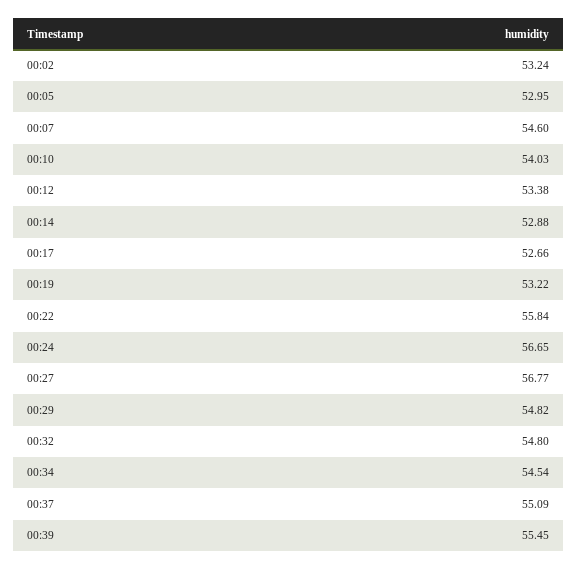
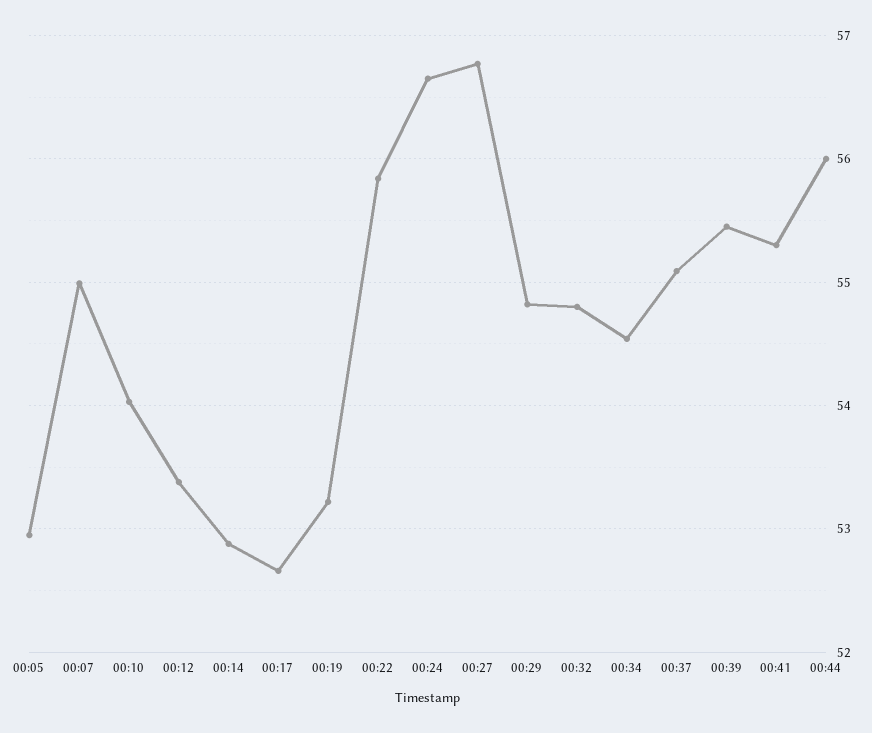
00:02: 53.24 -> none
00:07: 54.6 -> 55
00:41: none -> 55.3
00:44: none -> 56

